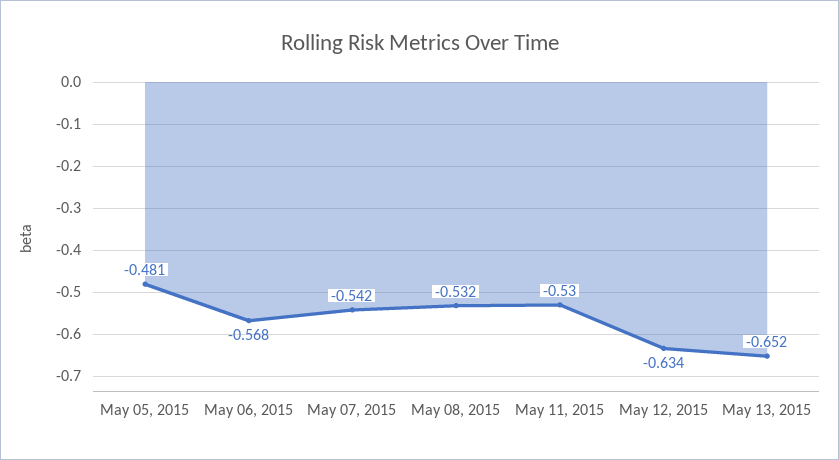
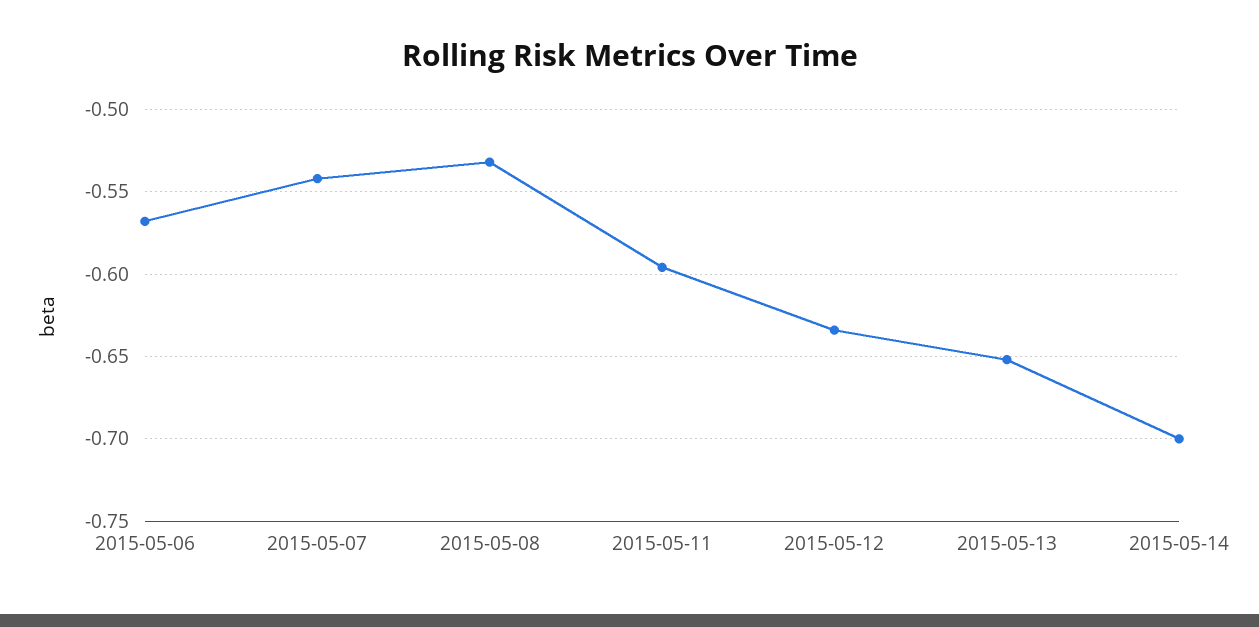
May 05, 2015: -0.481 -> none
May 11, 2015: -0.53 -> -0.595
2015-05-14: none -> -0.7

